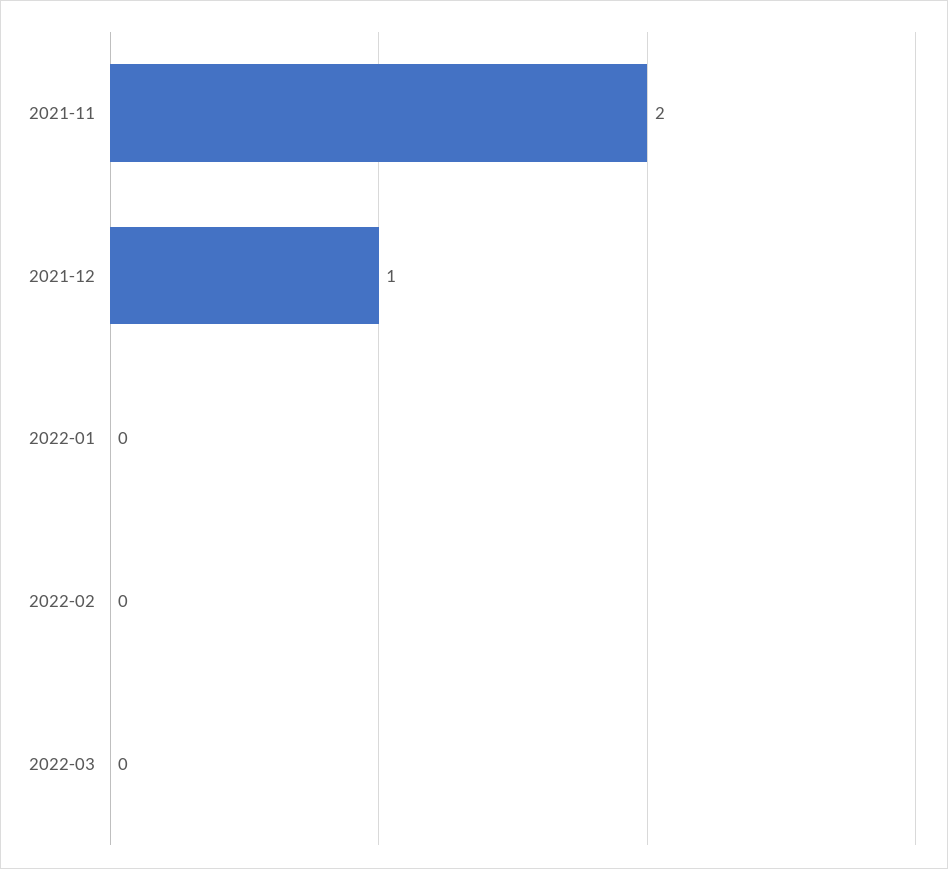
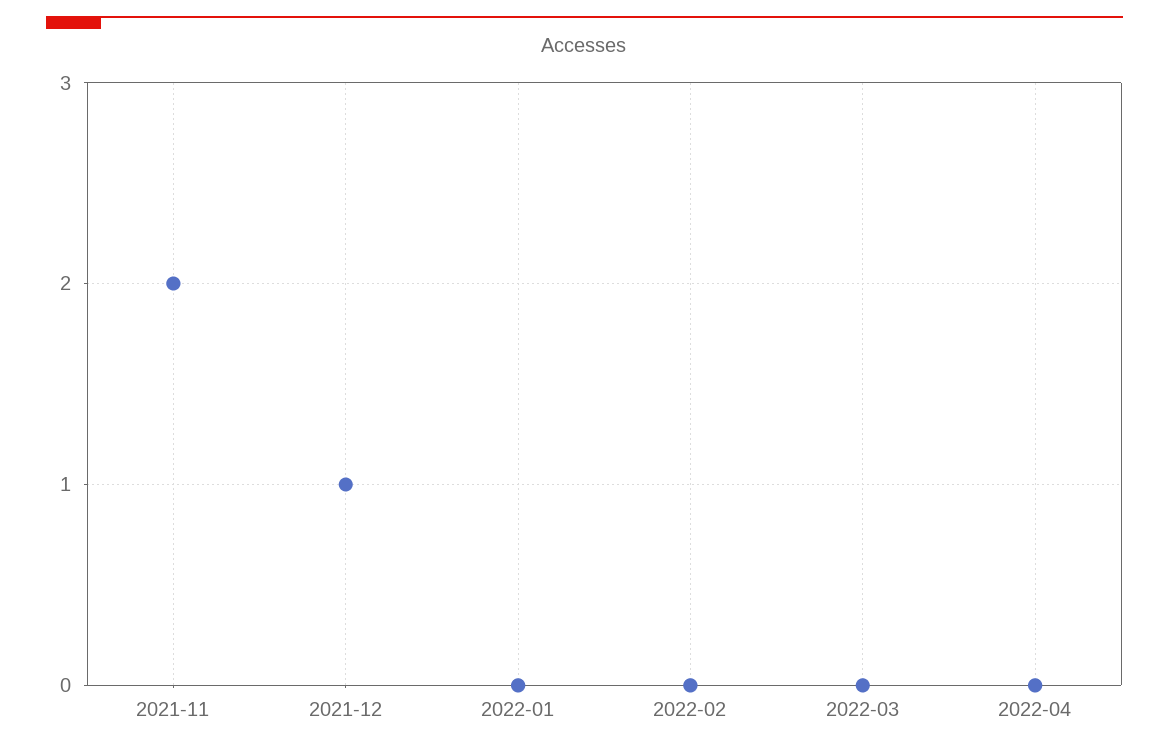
2022-04: none -> 0

